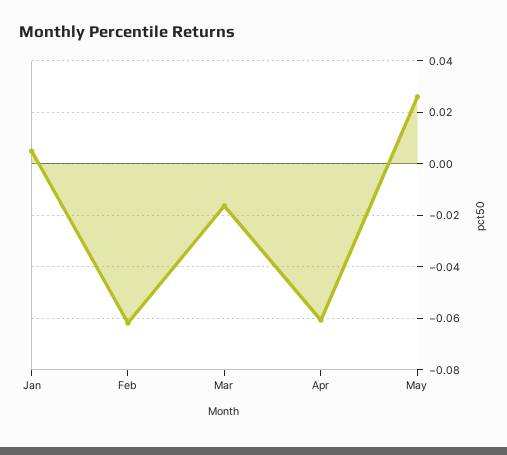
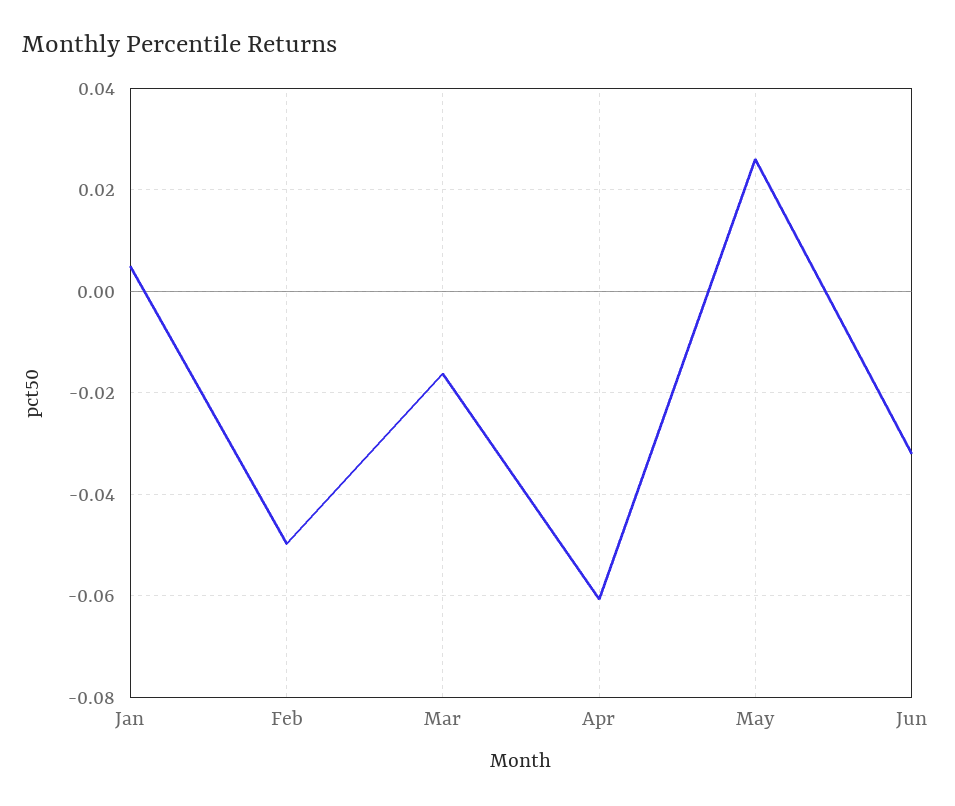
Feb: -0.0625 -> -0.05
Jun: none -> -0.032

